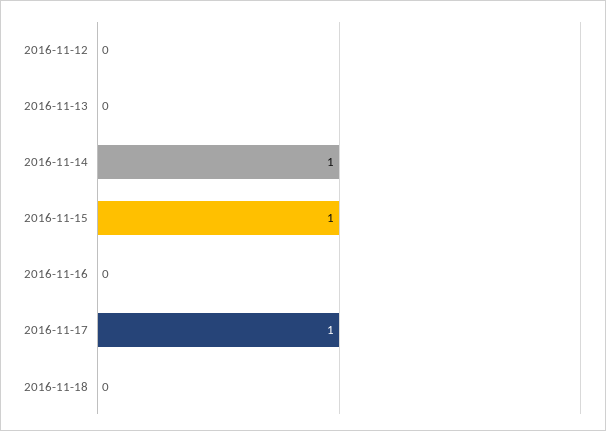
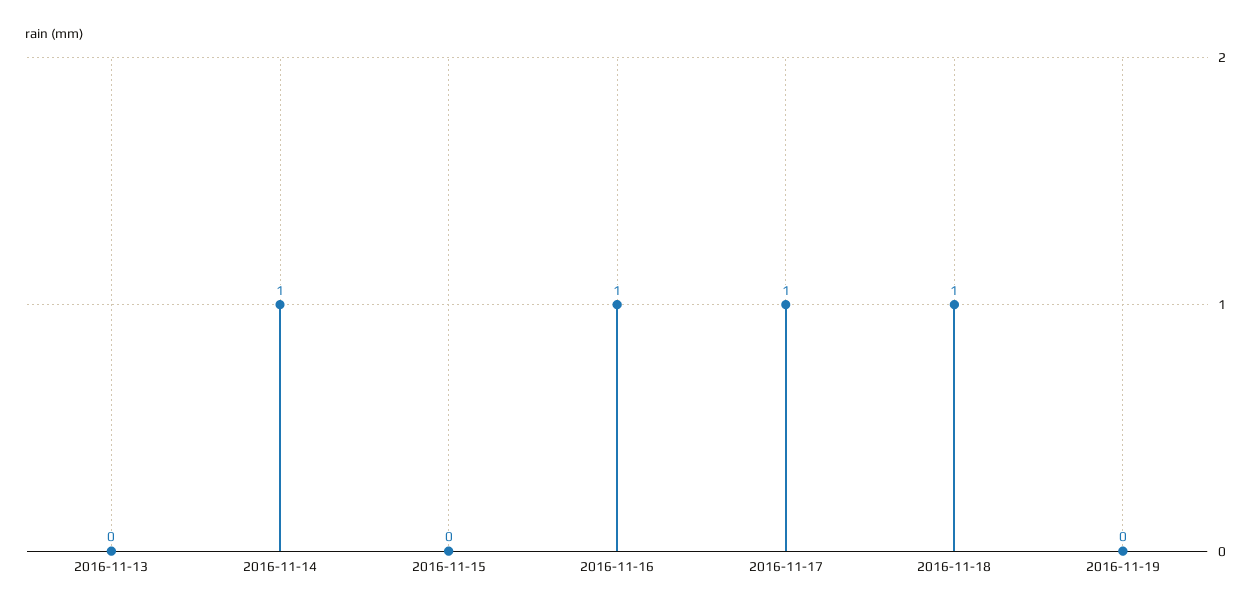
2016-11-12: 0 -> none
2016-11-15: 1 -> 0
2016-11-16: 0 -> 1
2016-11-18: 0 -> 1
2016-11-19: none -> 0

